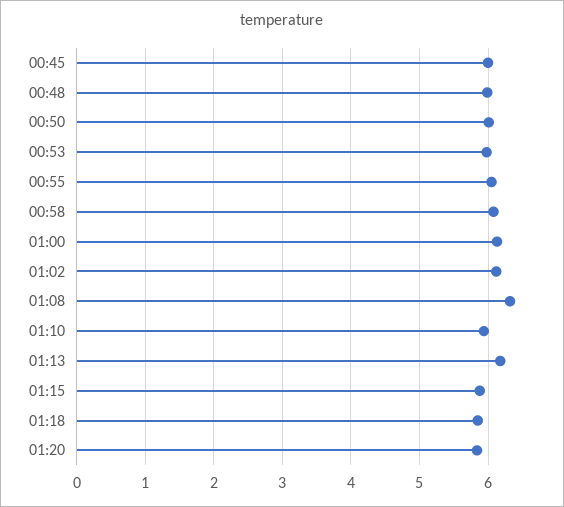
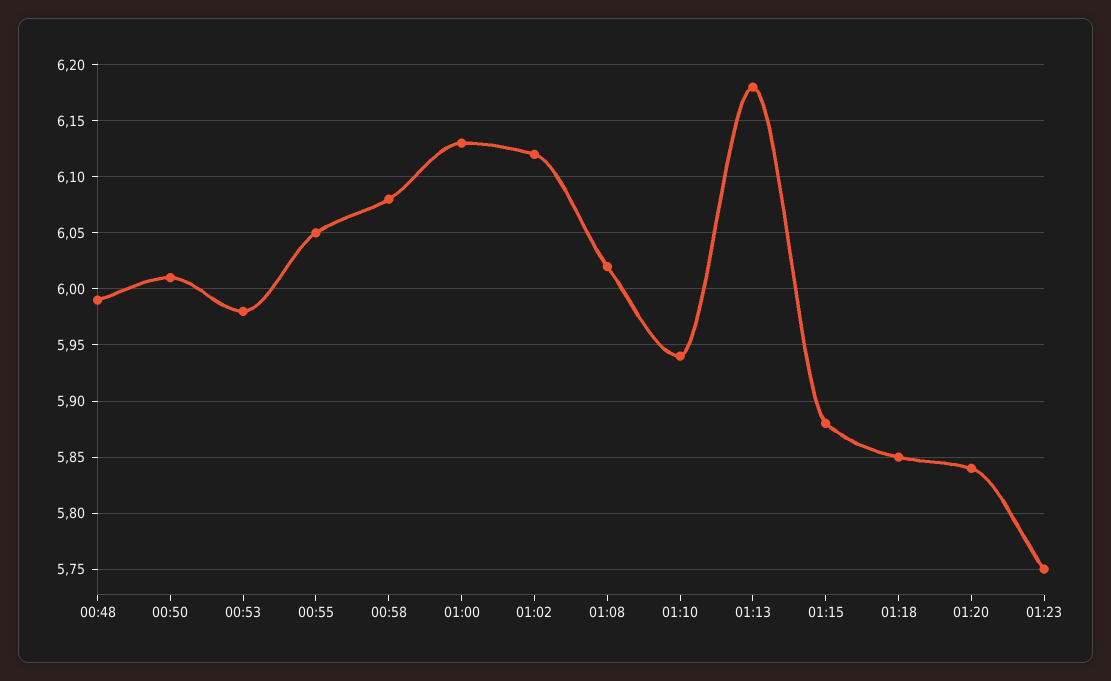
00:45: 6 -> none
01:08: 6.3 -> 6.02
01:23: none -> 5.75

